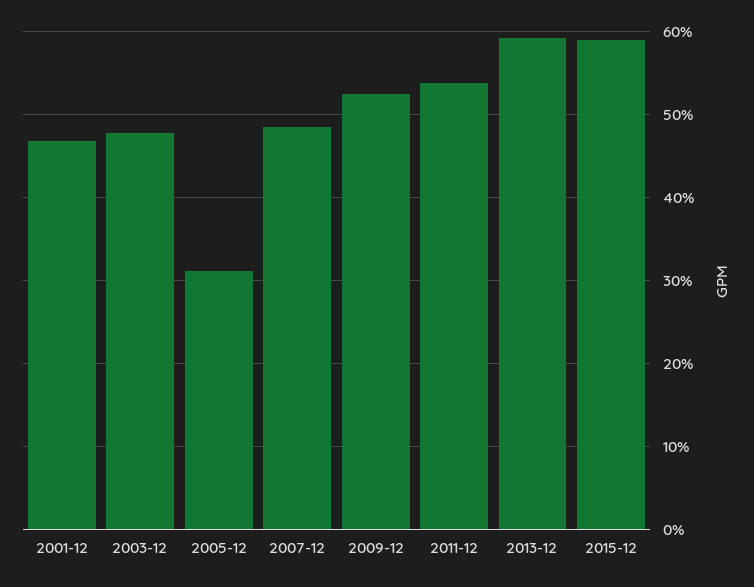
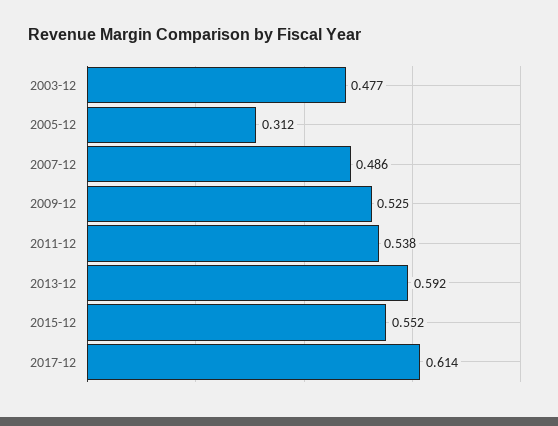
2001-12: 0.47 -> none
2015-12: 0.59 -> 0.552
2017-12: none -> 0.614

